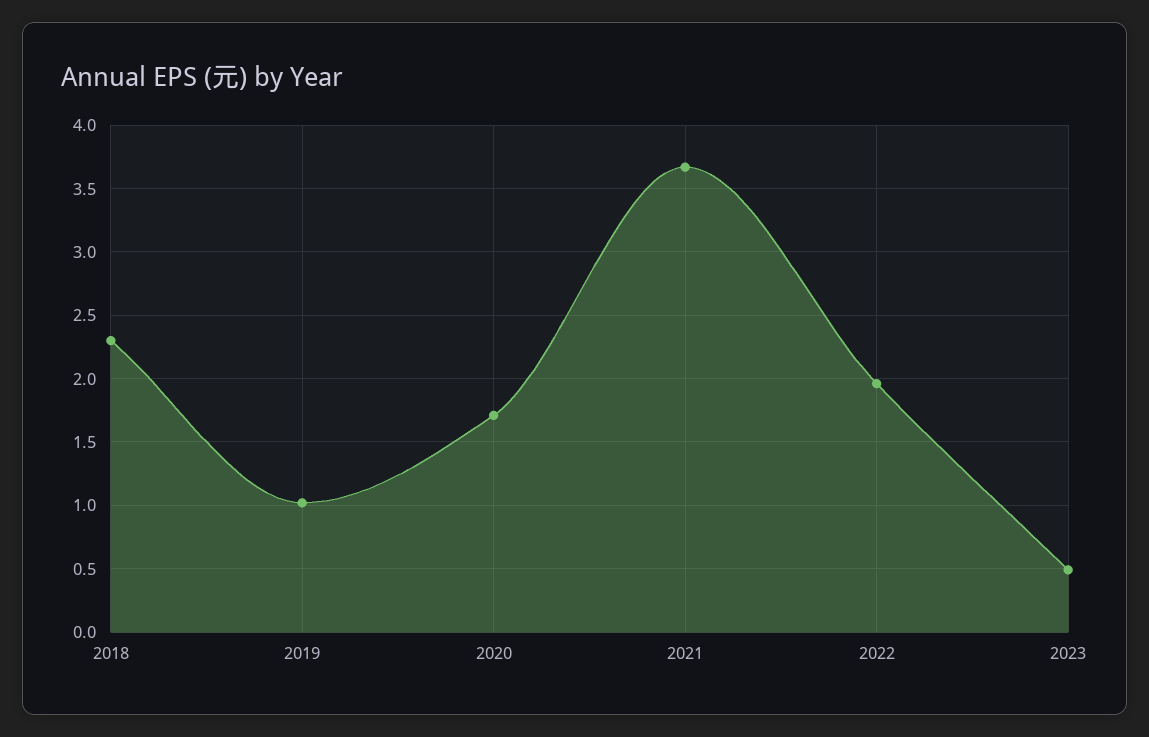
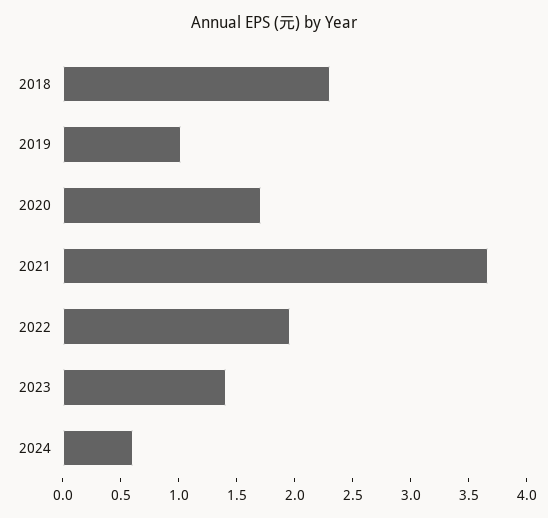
2023: 0.5 -> 1.4
2024: none -> 0.6

